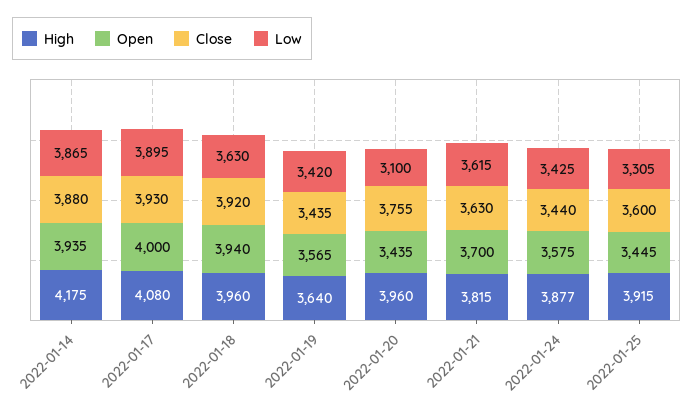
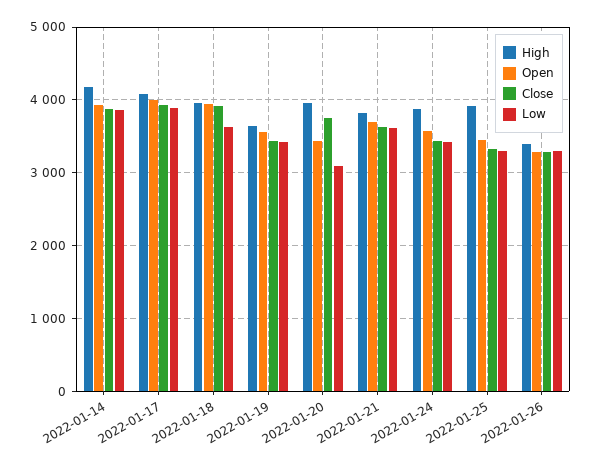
Close, 2022-01-25: 3600 -> 3300
High, 2022-01-26: none -> 3400
Open, 2022-01-26: none -> 3300
Close, 2022-01-26: none -> 3300
Low, 2022-01-26: none -> 3300

